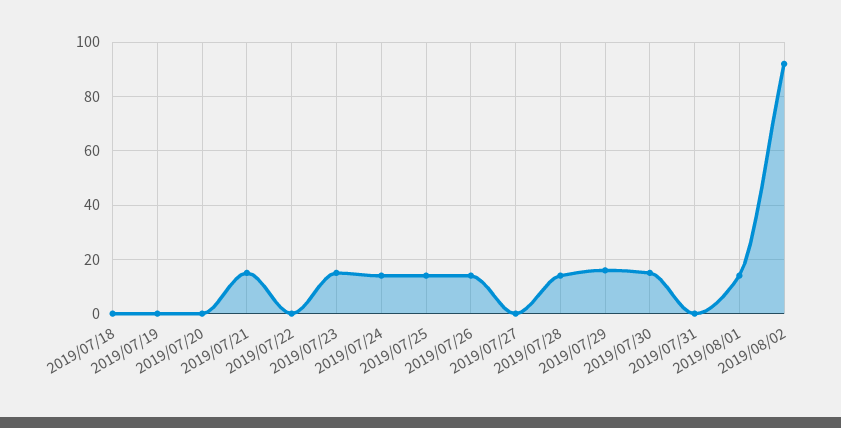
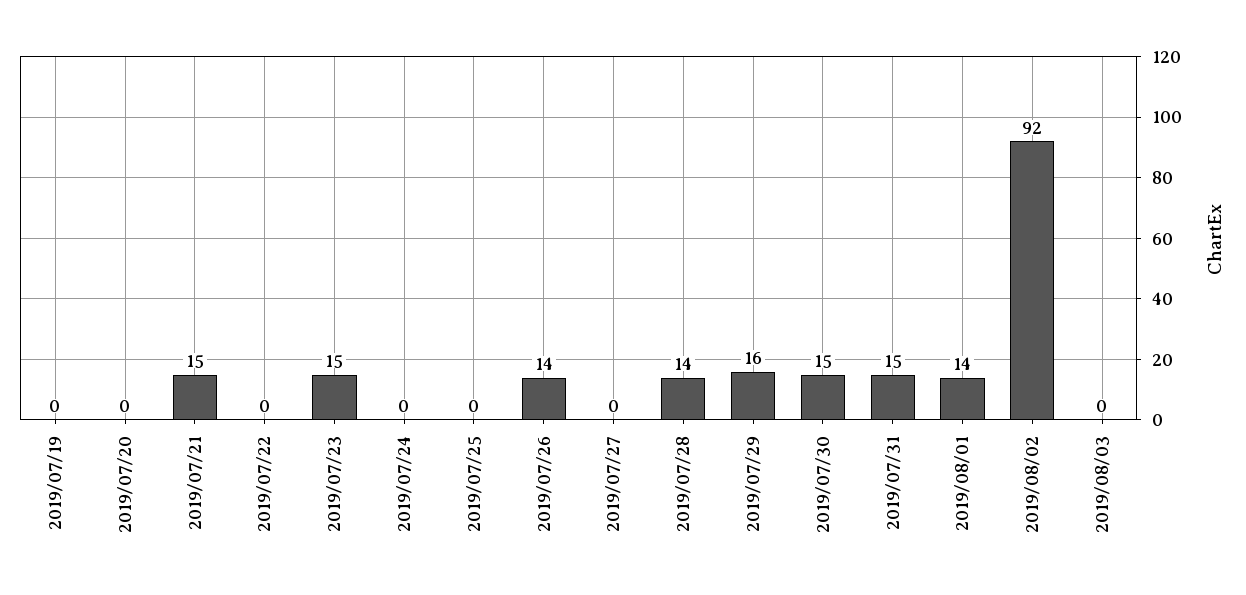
2019/07/18: 0 -> none
2019/07/24: 15 -> 0
2019/07/25: 15 -> 0
2019/07/31: 0 -> 15
2019/08/03: none -> 0

